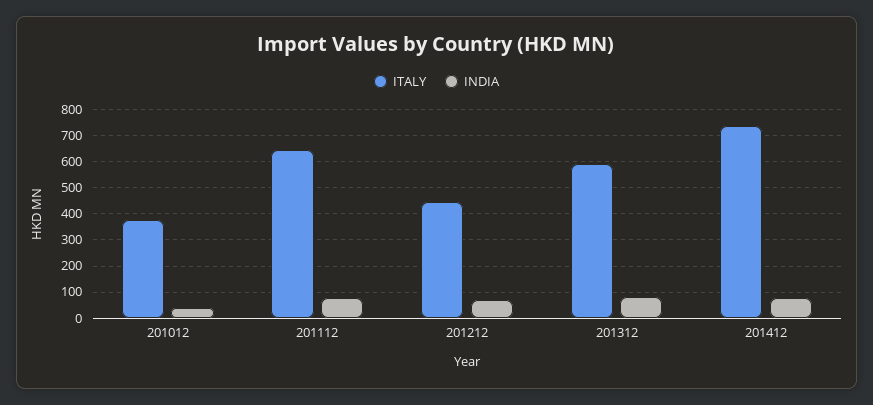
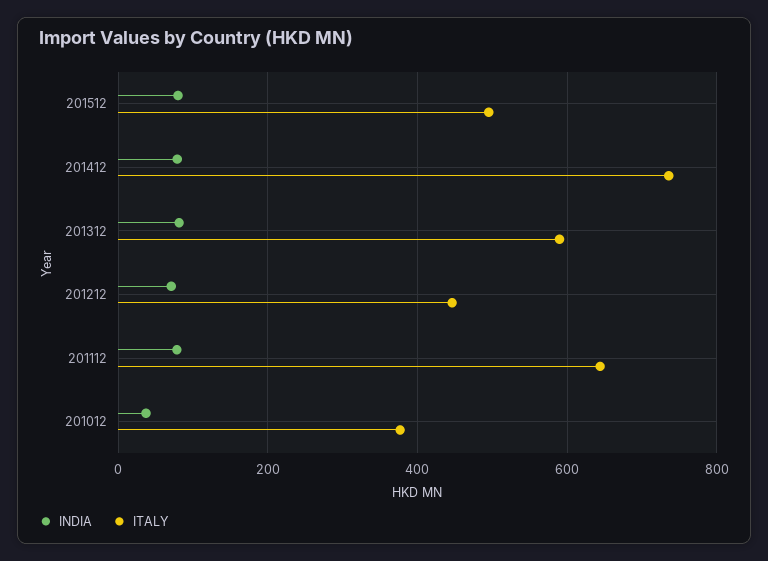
INDIA, 201512: none -> 80
ITALY, 201512: none -> 500

